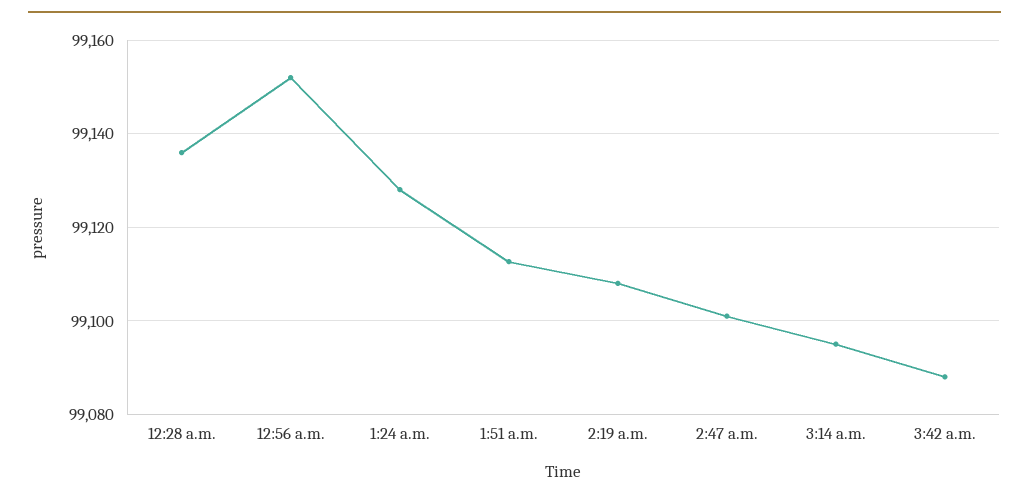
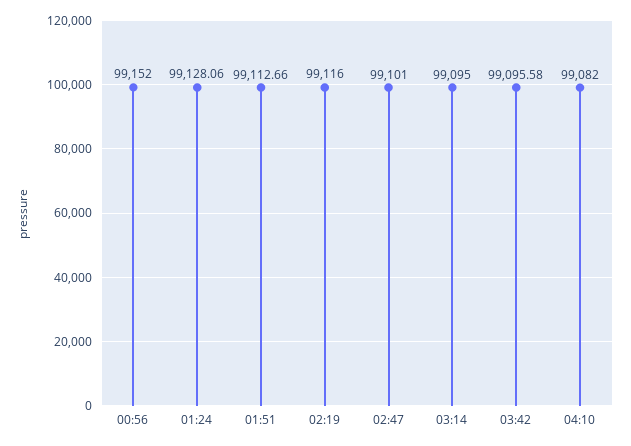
12:28 a.m.: 99136 -> none
2:19 a.m.: 99108 -> 99116
3:42 a.m.: 99088 -> 99095.58
04:10: none -> 99082

